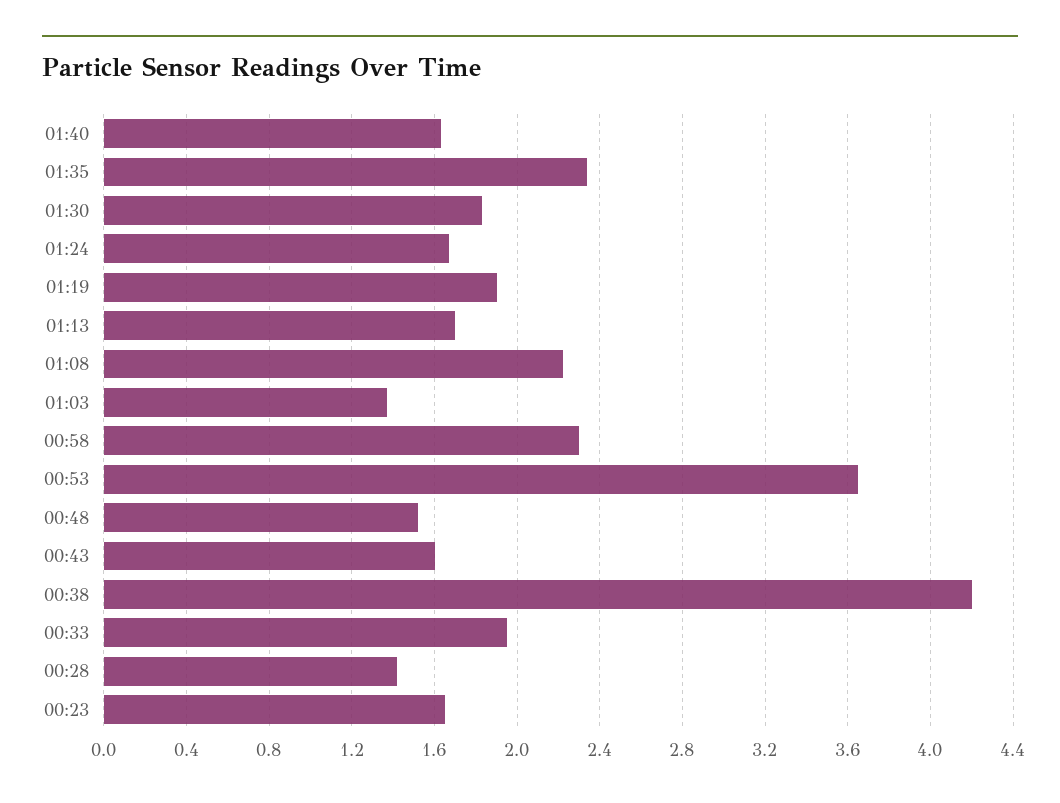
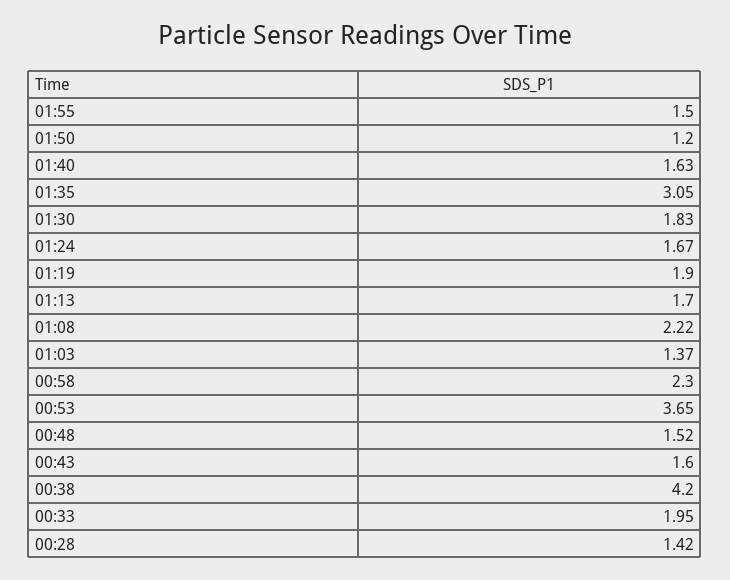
01:35: 2.35 -> 3.05
00:23: 1.65 -> none
01:55: none -> 1.5
01:50: none -> 1.2

